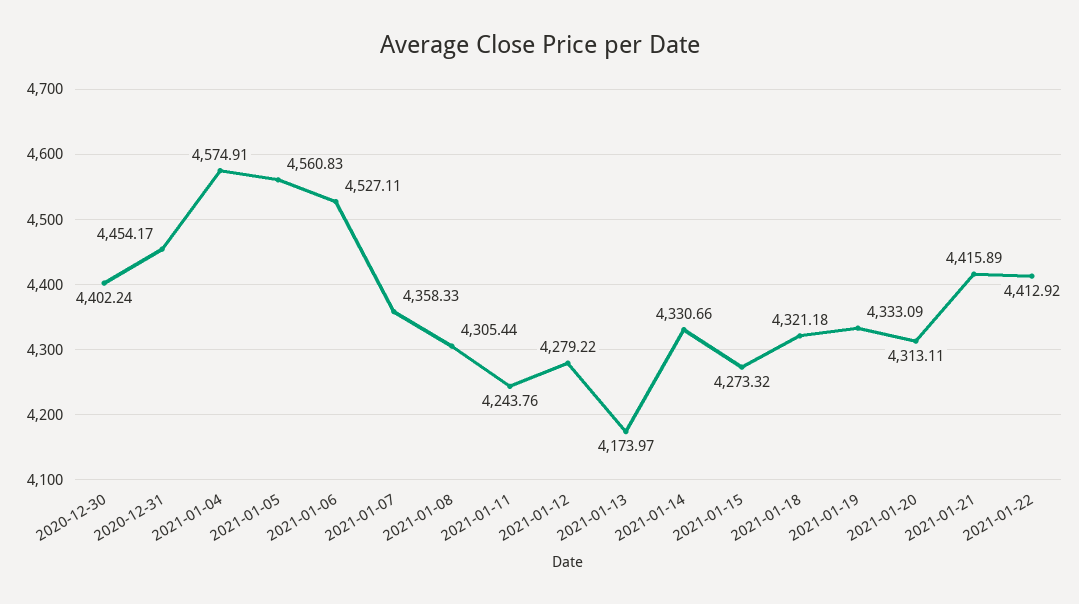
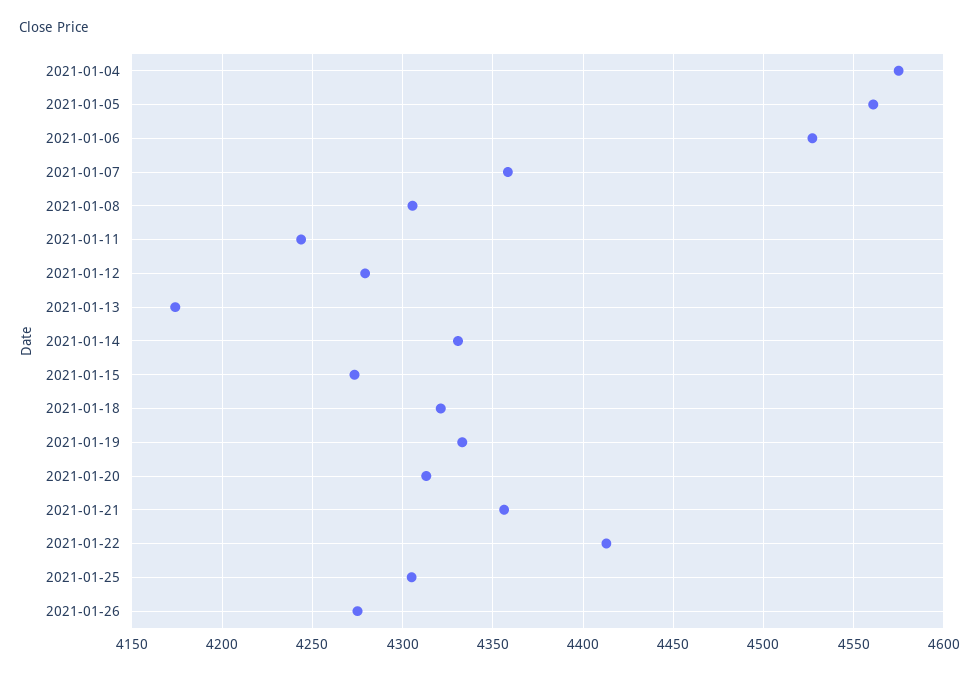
2020-12-30: 4402.24 -> none
2020-12-31: 4454.17 -> none
2021-01-21: 4415.89 -> 4355
2021-01-25: none -> 4305
2021-01-26: none -> 4275

